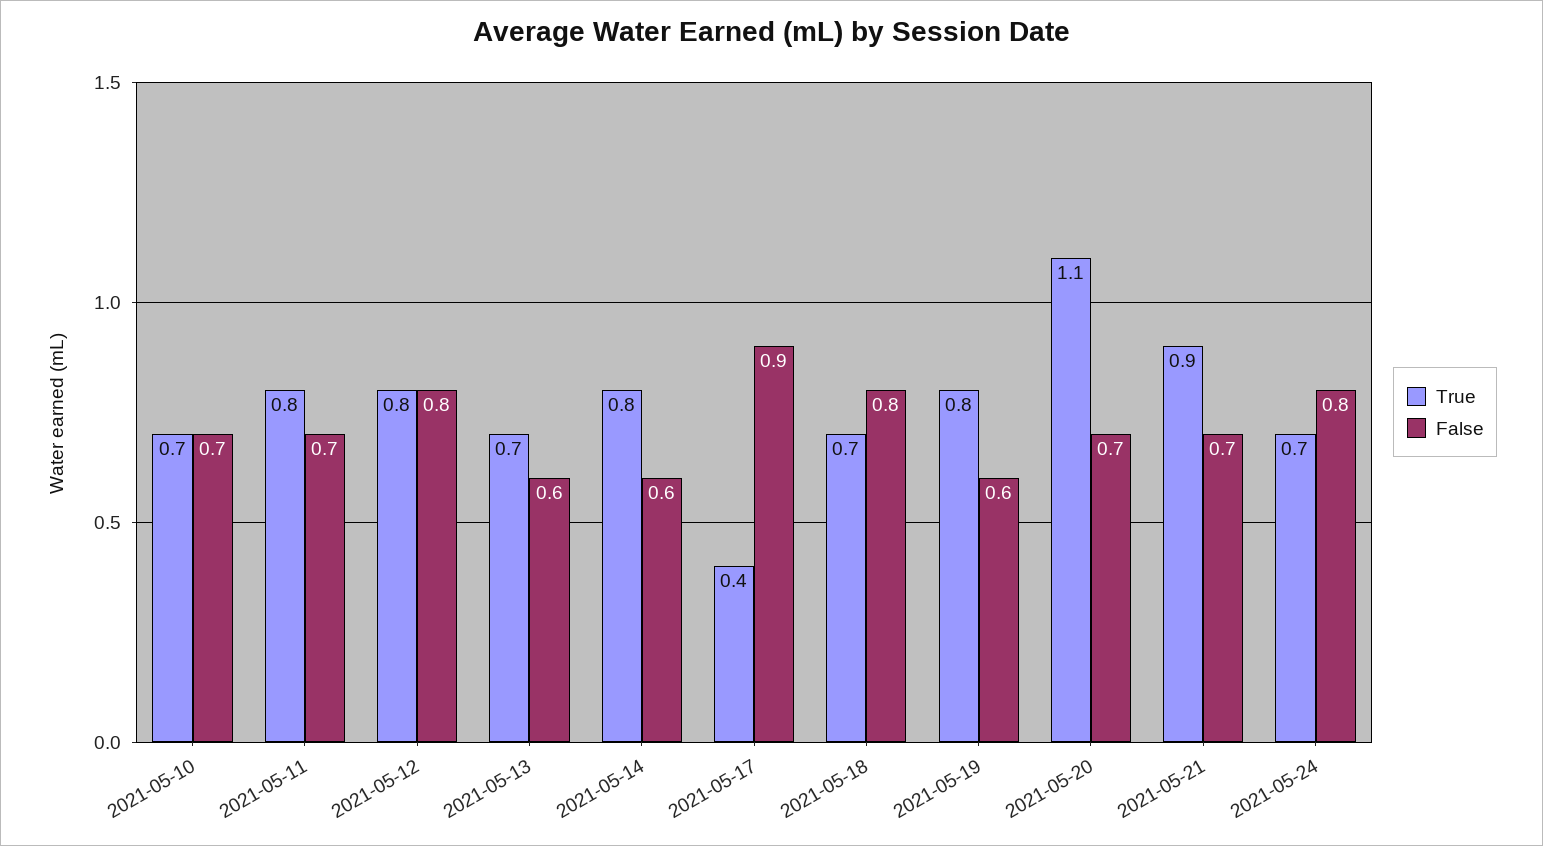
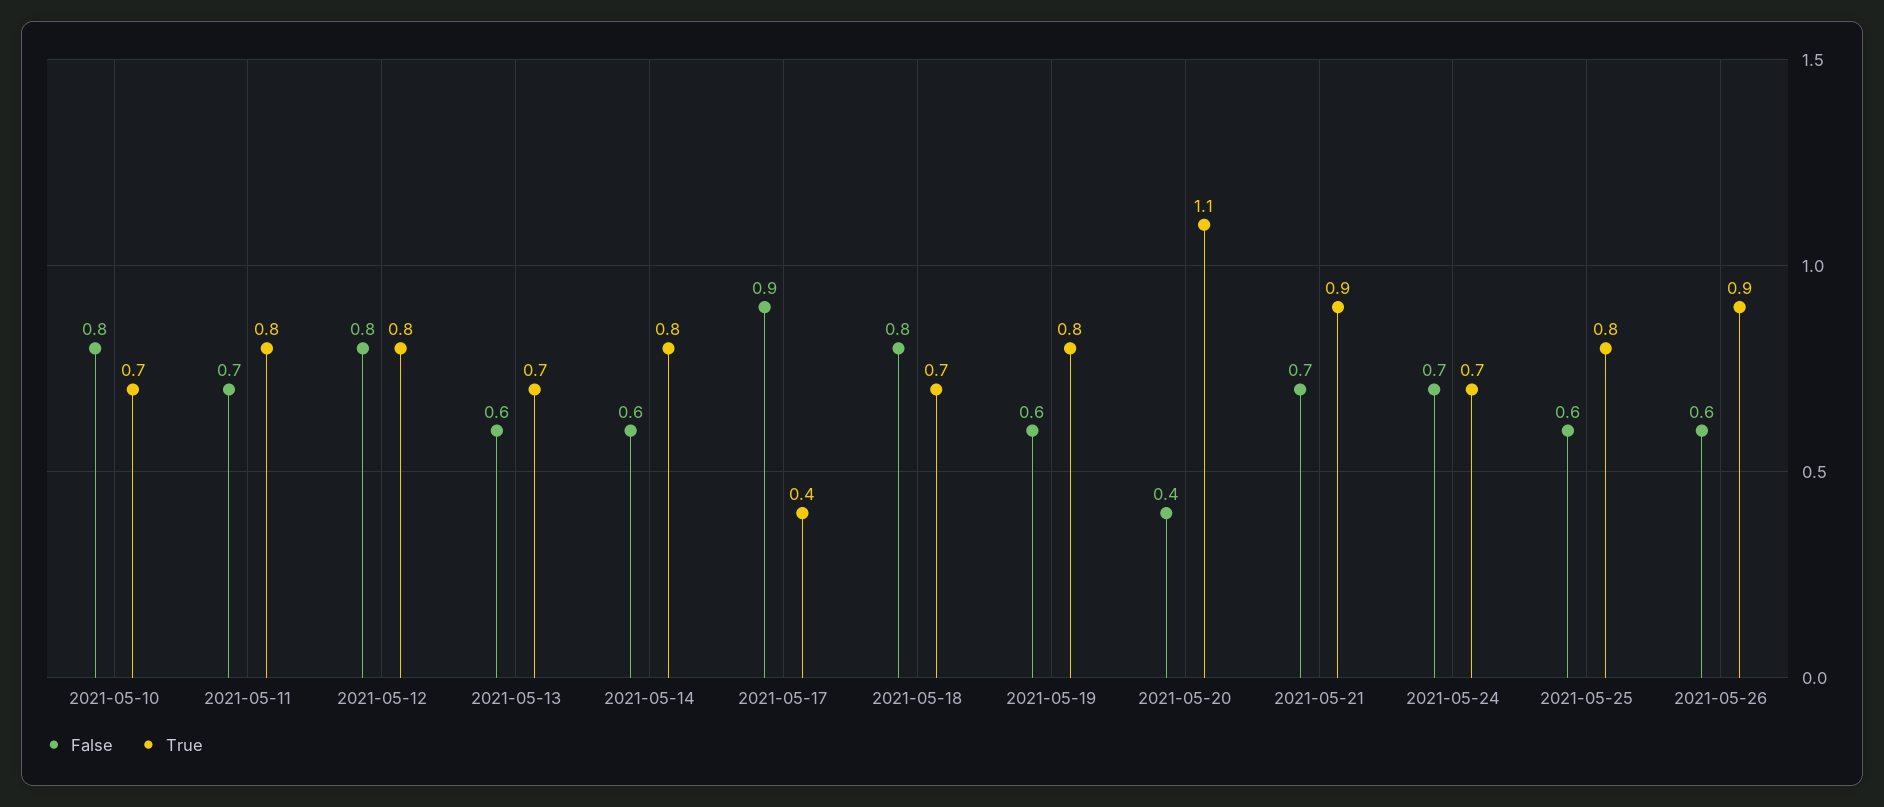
False, 2021-05-10: 0.7 -> 0.8
False, 2021-05-20: 0.7 -> 0.4
False, 2021-05-24: 0.8 -> 0.7
False, 2021-05-25: none -> 0.6
True, 2021-05-25: none -> 0.8
False, 2021-05-26: none -> 0.6
True, 2021-05-26: none -> 0.9

